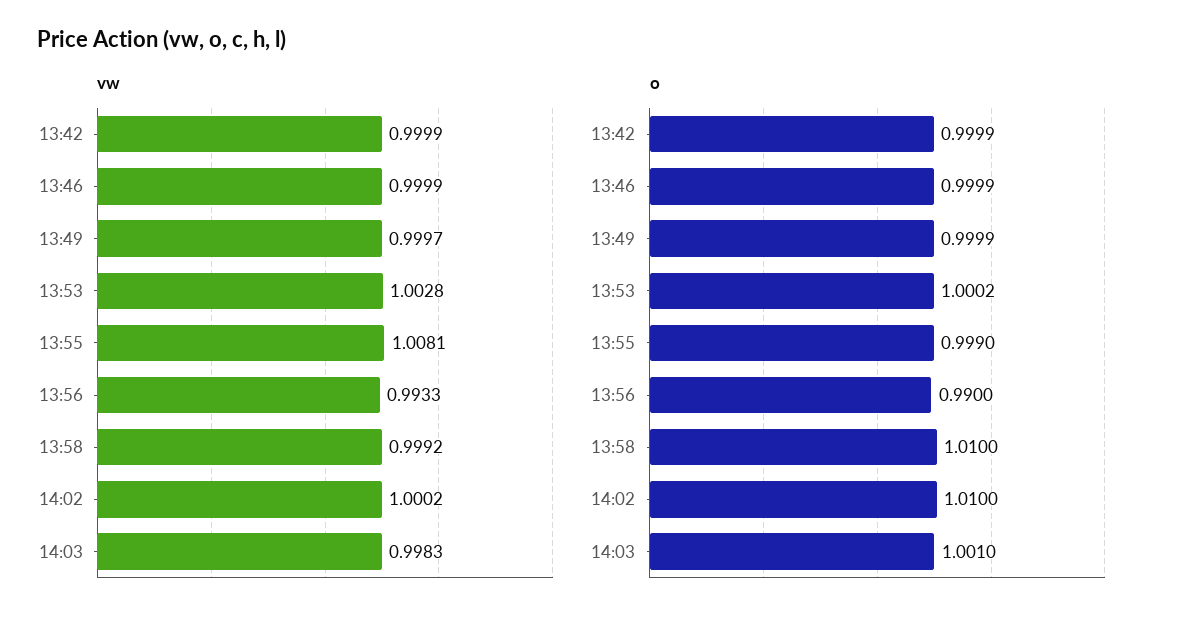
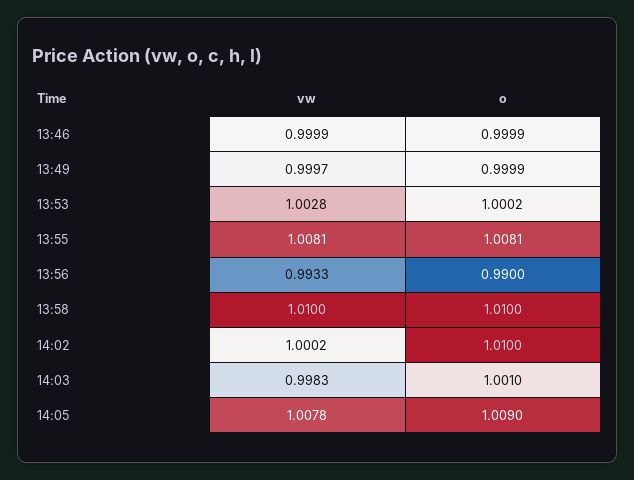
vw, 13:42: 0.9999 -> none
vw, 13:58: 0.9992 -> 1.01
o, 13:42: 0.9999 -> none
o, 13:55: 0.999 -> 1.0081
vw, 14:05: none -> 1.0078
o, 14:05: none -> 1.009

